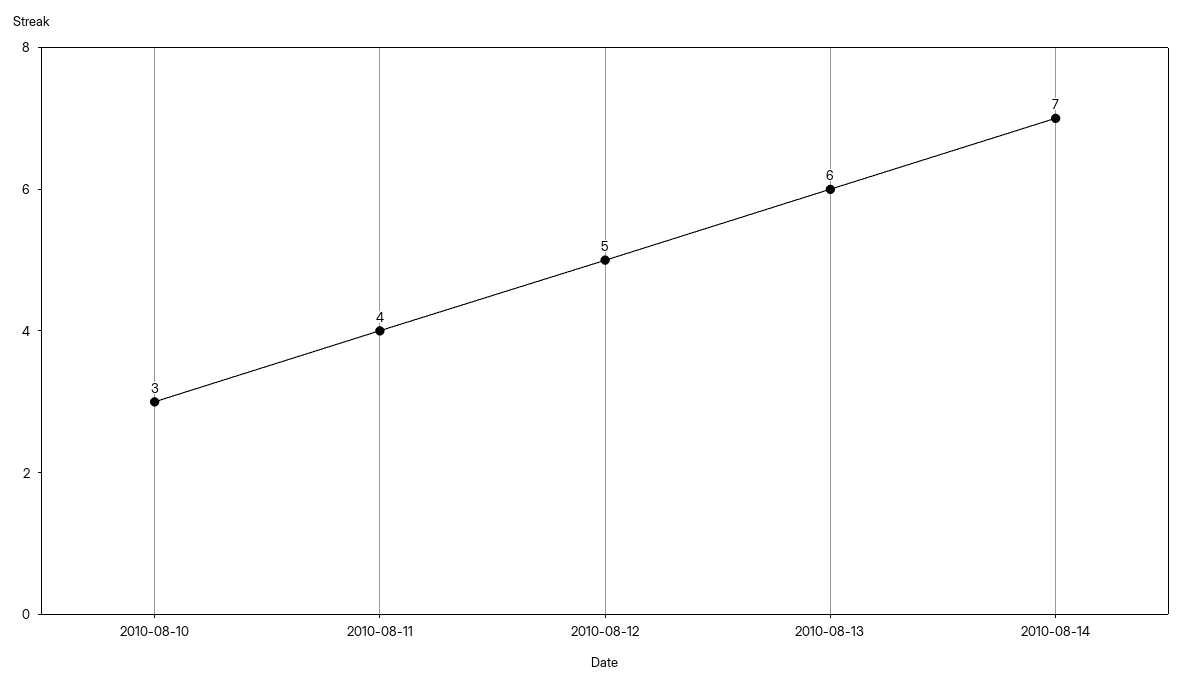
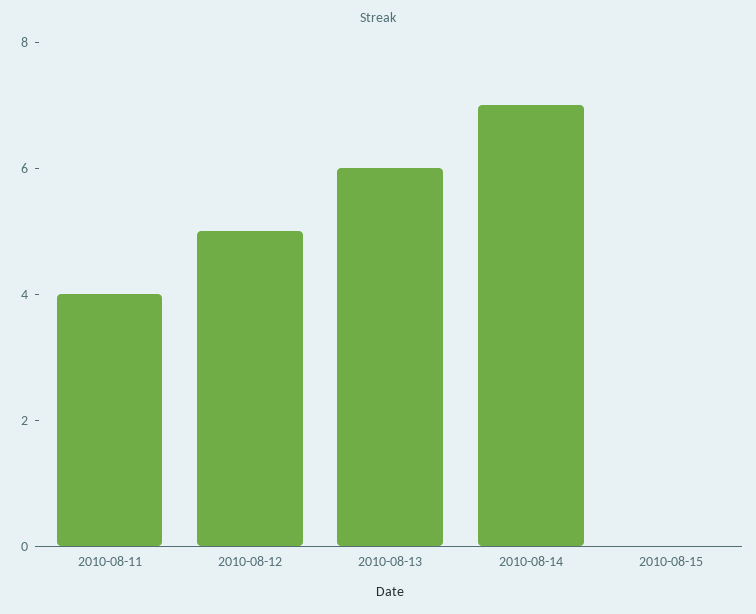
2010-08-10: 3 -> none
2010-08-15: none -> 0

